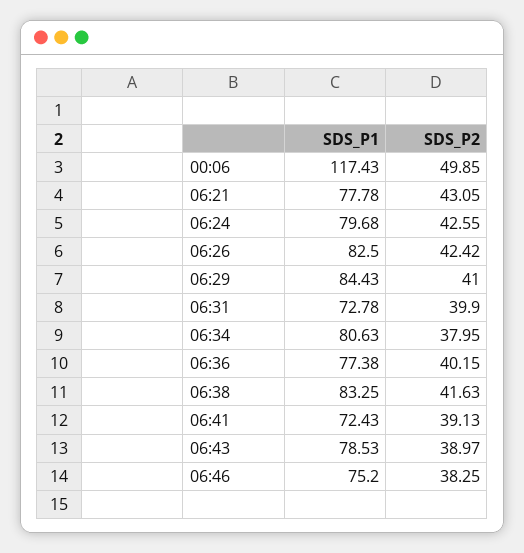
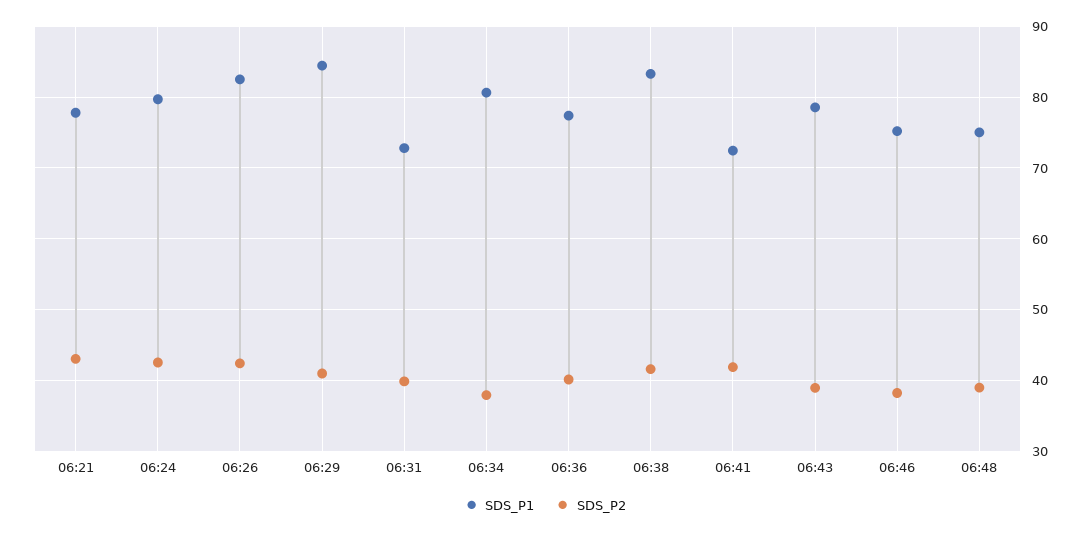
SDS_P1, 00:06: 117.43 -> none
SDS_P2, 00:06: 49.85 -> none
SDS_P2, 06:41: 39.13 -> 42
SDS_P1, 06:48: none -> 75
SDS_P2, 06:48: none -> 39

